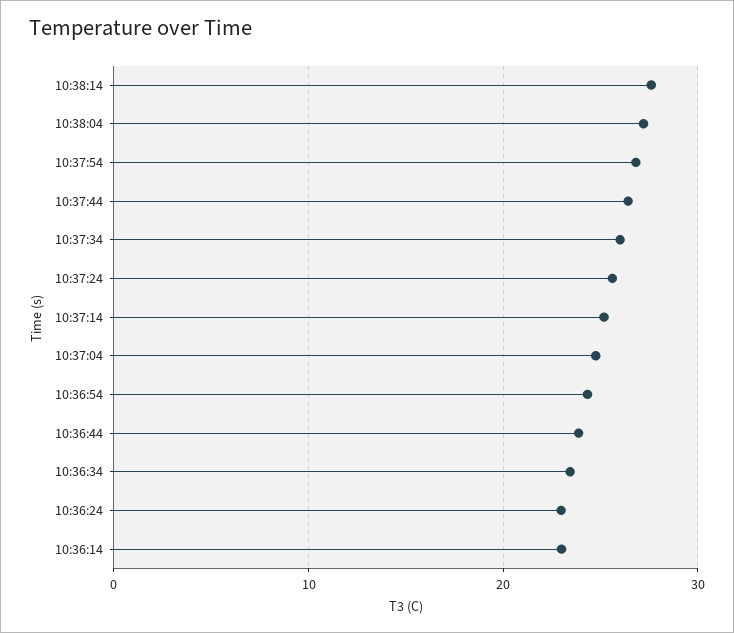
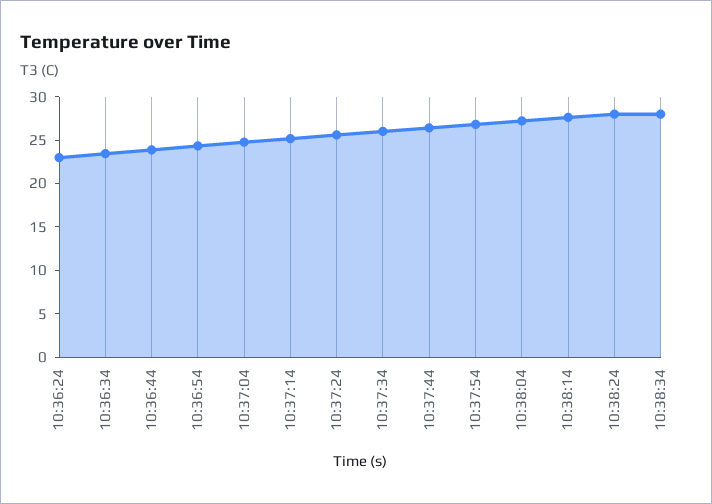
10:36:14: 23 -> none
10:38:24: none -> 28
10:38:34: none -> 28

